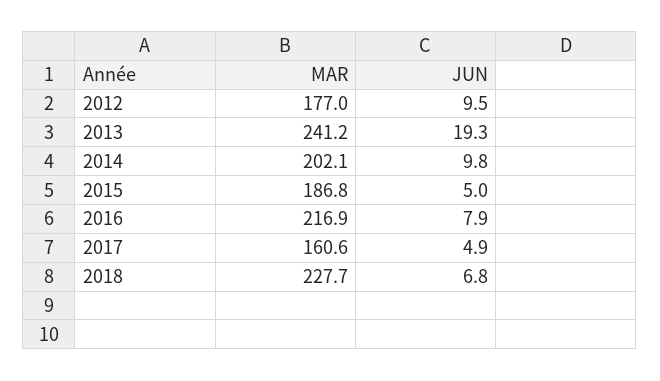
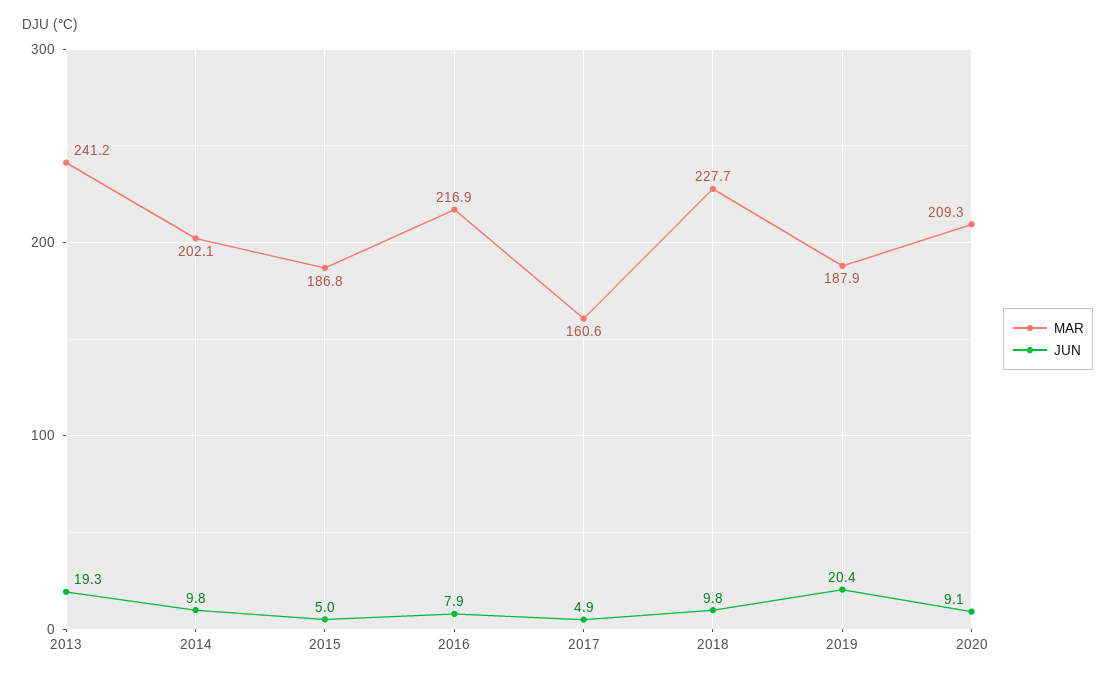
MAR, 2012: 177 -> none
JUN, 2012: 9.5 -> none
JUN, 2018: 6.8 -> 9.8
MAR, 2019: none -> 187.9
JUN, 2019: none -> 20.4
MAR, 2020: none -> 209.3
JUN, 2020: none -> 9.1

